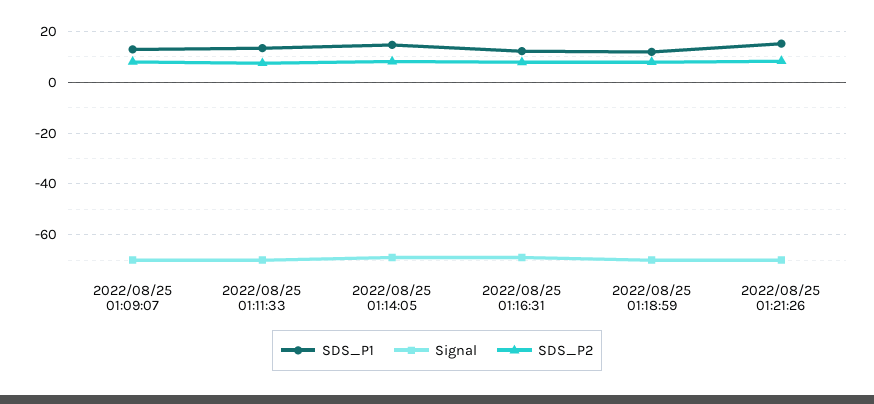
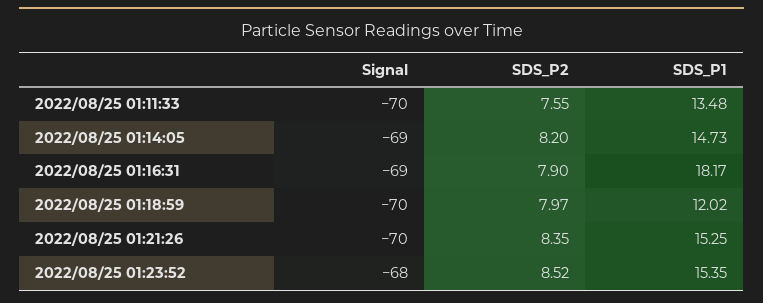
SDS_P1, 2022/08/25 01:09:07: 12.5 -> none
Signal, 2022/08/25 01:09:07: -70 -> none
SDS_P2, 2022/08/25 01:09:07: 7.5 -> none
SDS_P1, 2022/08/25 01:16:31: 12.5 -> 18.17
Signal, 2022/08/25 01:23:52: none -> -68
SDS_P2, 2022/08/25 01:23:52: none -> 8.52
SDS_P1, 2022/08/25 01:23:52: none -> 15.35

